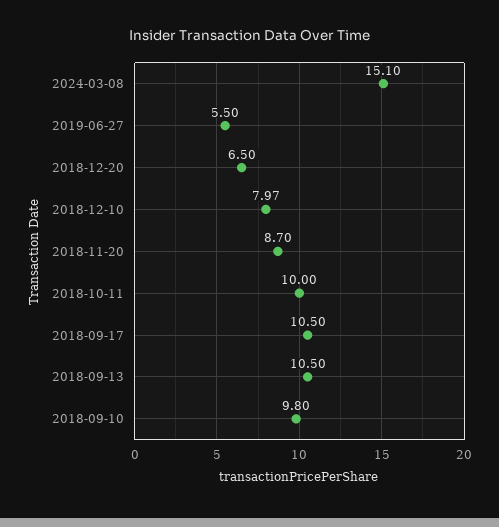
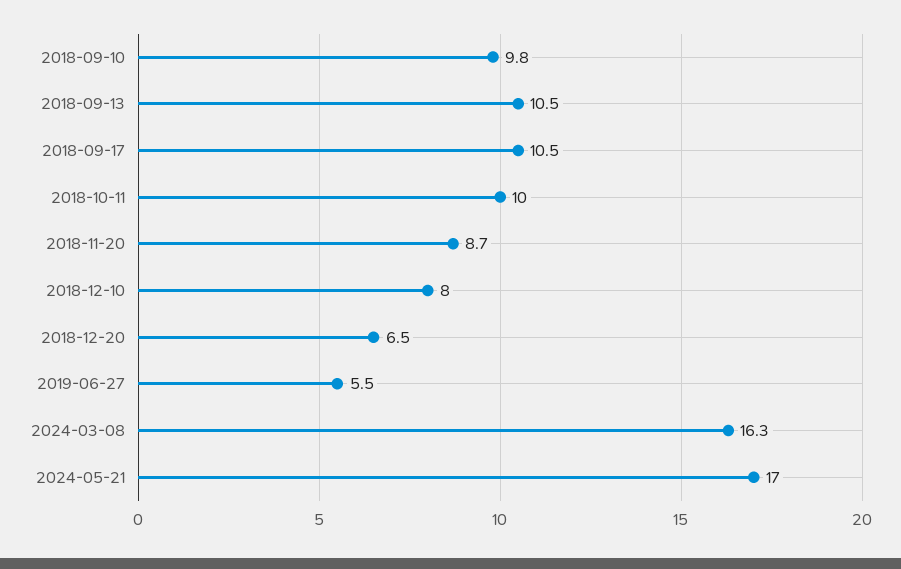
2024-03-08: 15.1 -> 16.3
2024-05-21: none -> 17

